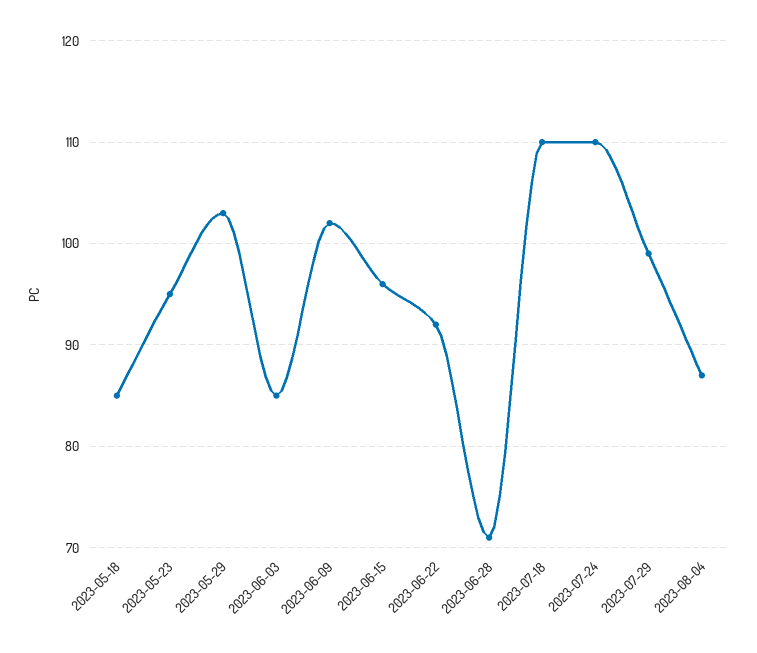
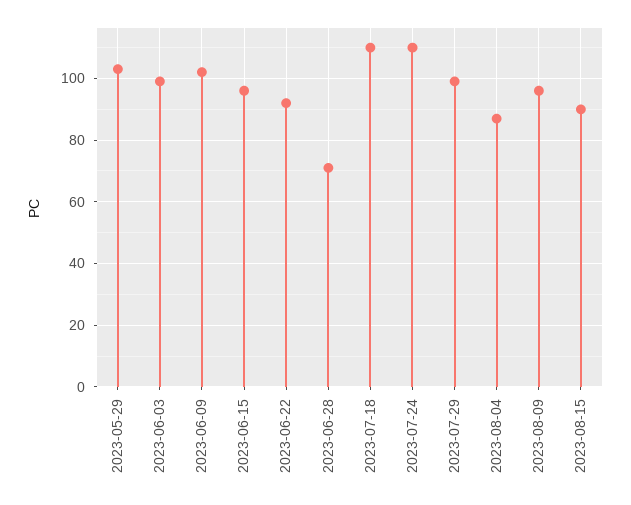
2023-05-18: 85 -> none
2023-05-23: 95 -> none
2023-06-03: 85 -> 100
2023-08-09: none -> 95
2023-08-15: none -> 90

